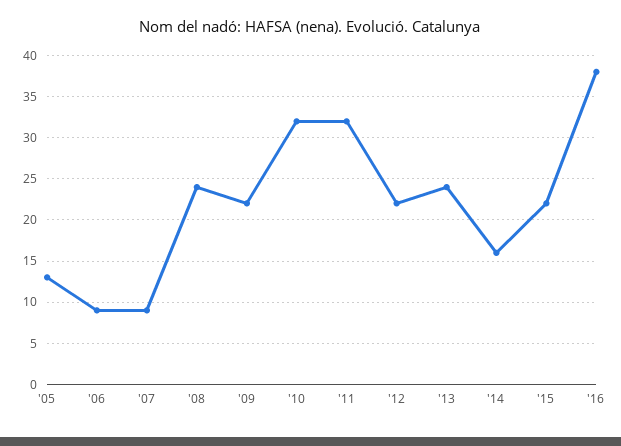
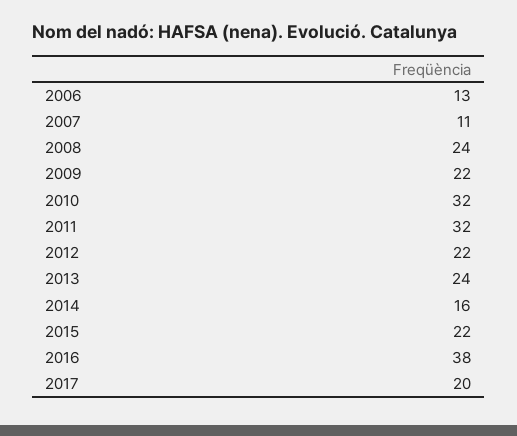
'05: 13 -> none
'06: 9 -> 13
'07: 9 -> 11
2017: none -> 20

